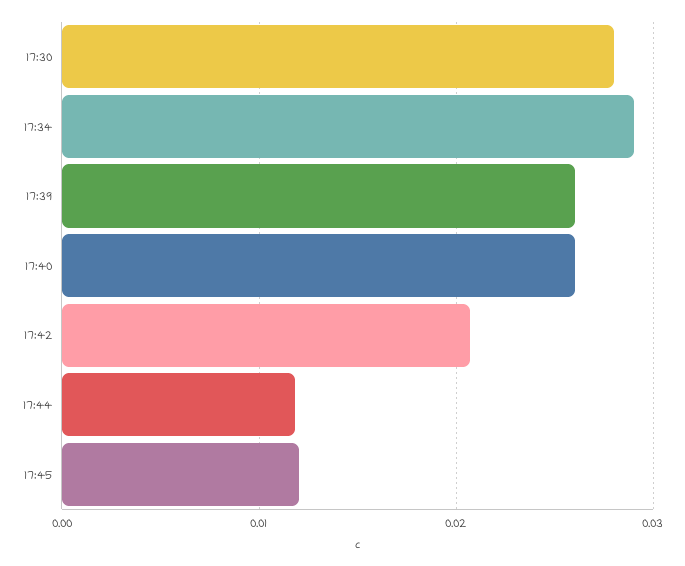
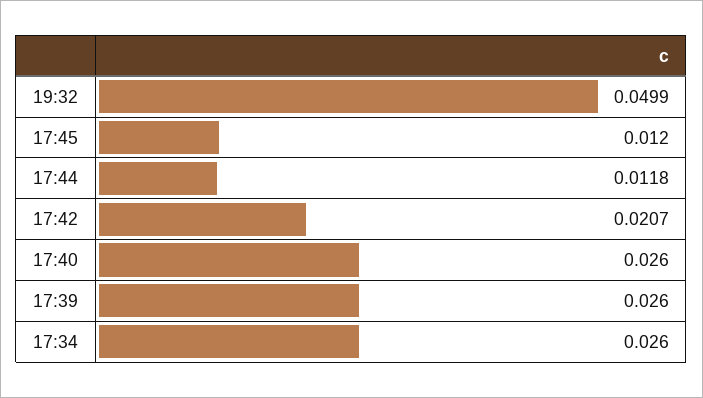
17:30: 0.028 -> none
17:34: 0.029 -> 0.026
19:32: none -> 0.0499

